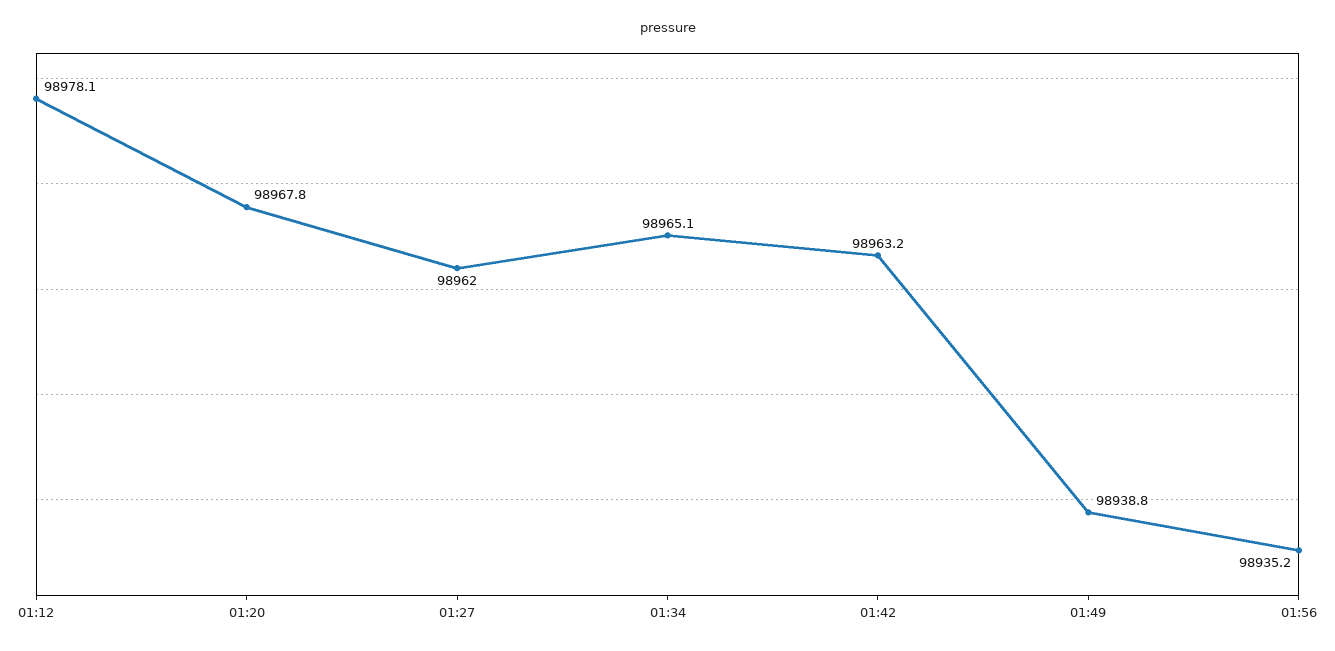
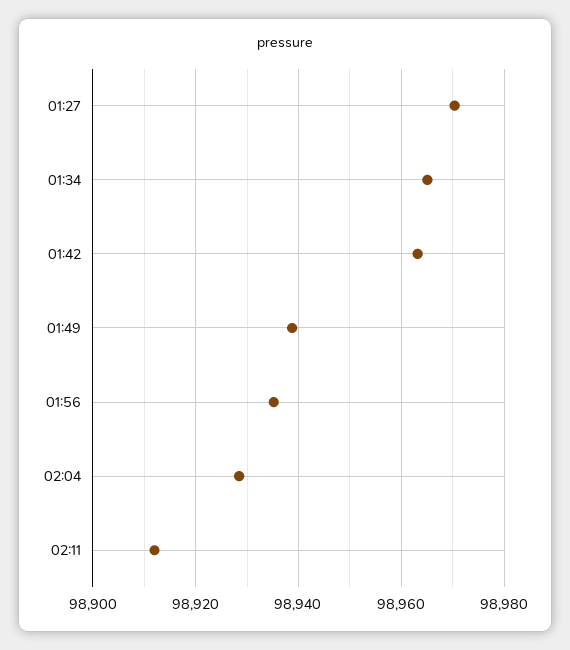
01:12: 98978.1 -> none
01:20: 98967.8 -> none
01:27: 98962 -> 98970
02:04: none -> 98928
02:11: none -> 98912

